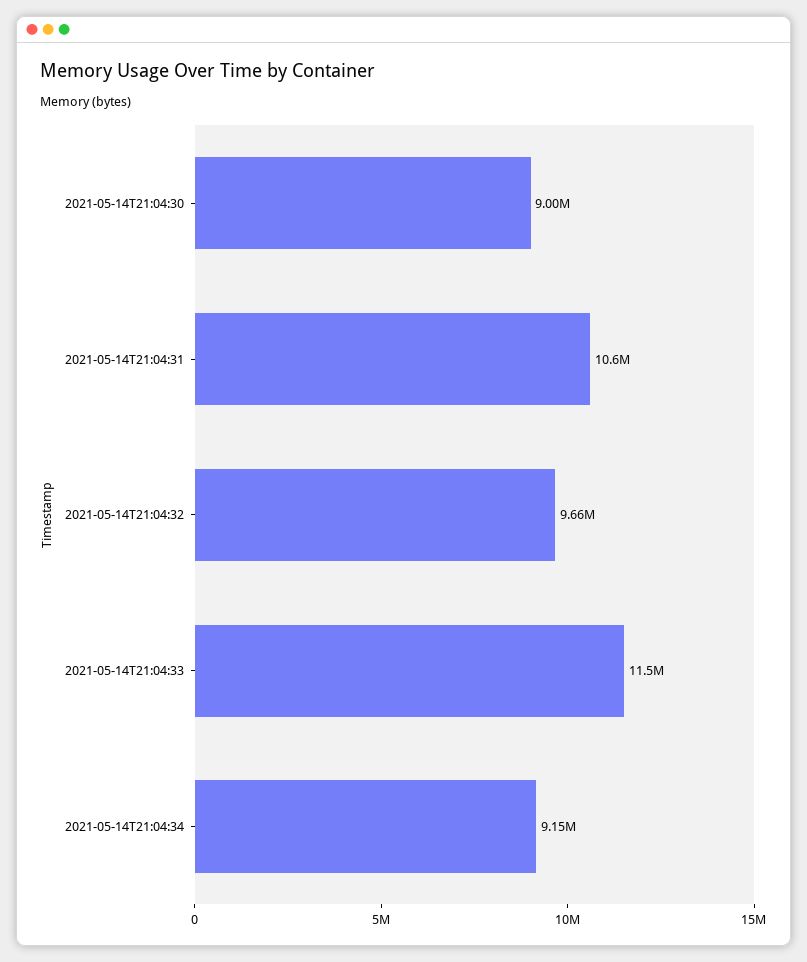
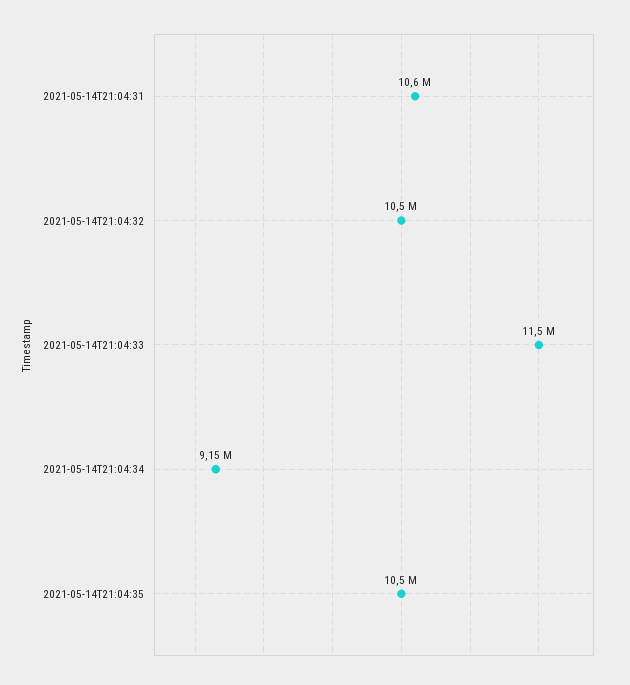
2021-05-14T21:04:30: 9000000 -> none
2021-05-14T21:04:32: 9660000 -> 10500000
2021-05-14T21:04:35: none -> 10500000

